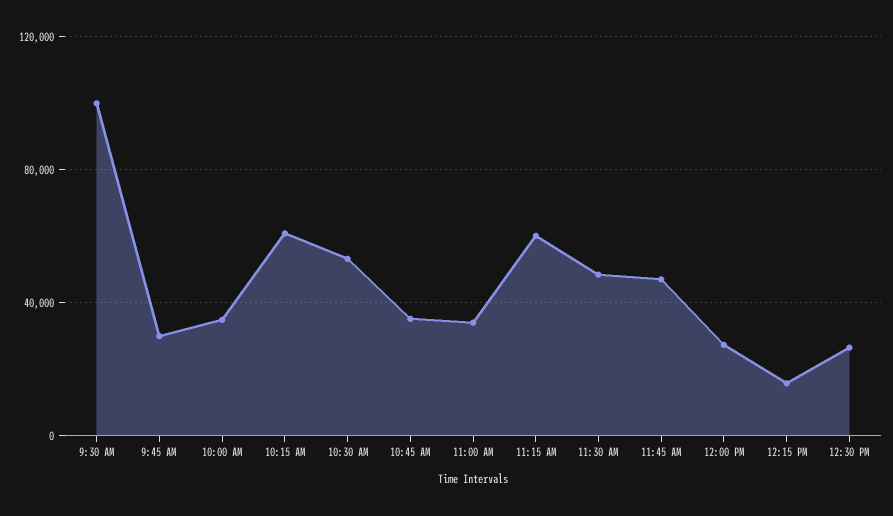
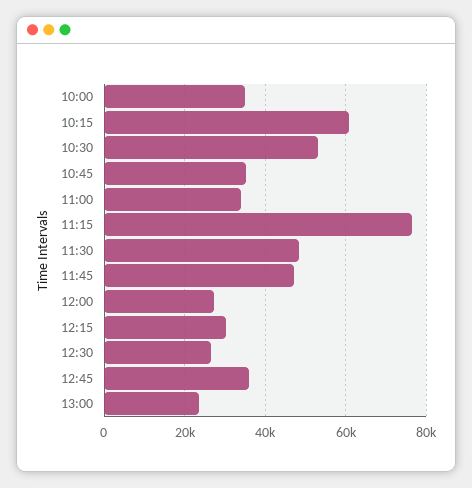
9:30 AM: 100000 -> none
9:45 AM: 30000 -> none
11:15 AM: 60000 -> 76000
12:15 PM: 15000 -> 30000
12:45: none -> 36000
13:00: none -> 24000

